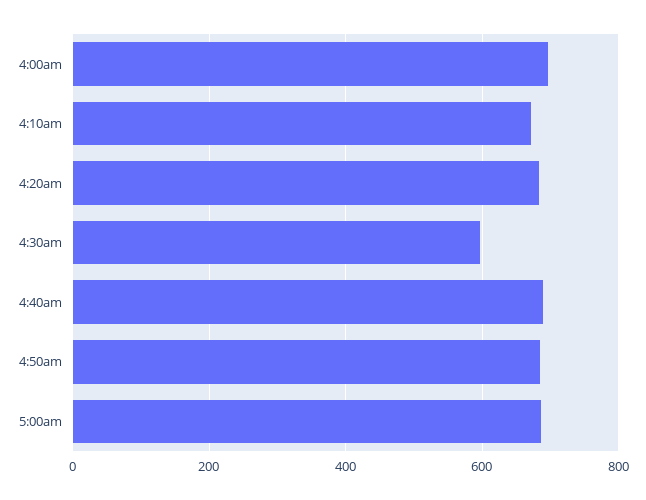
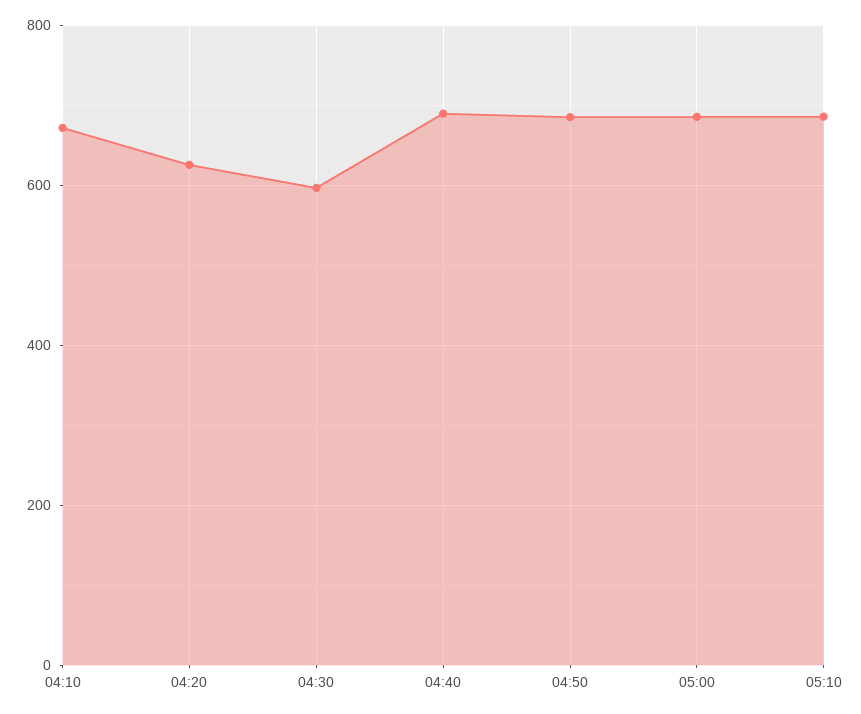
4:00am: 700 -> none
4:20am: 680 -> 620
05:10: none -> 680

